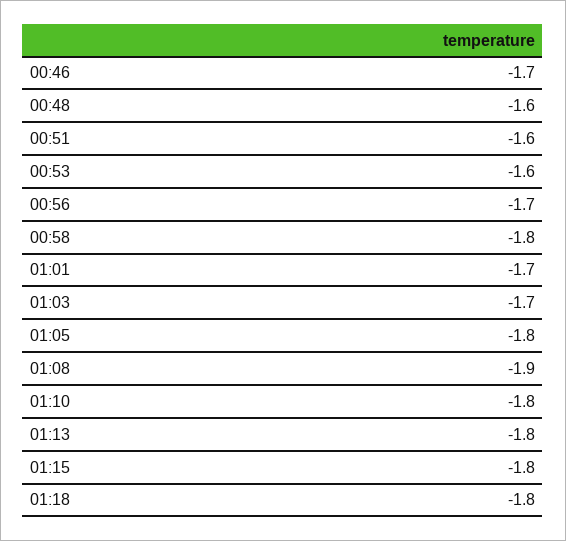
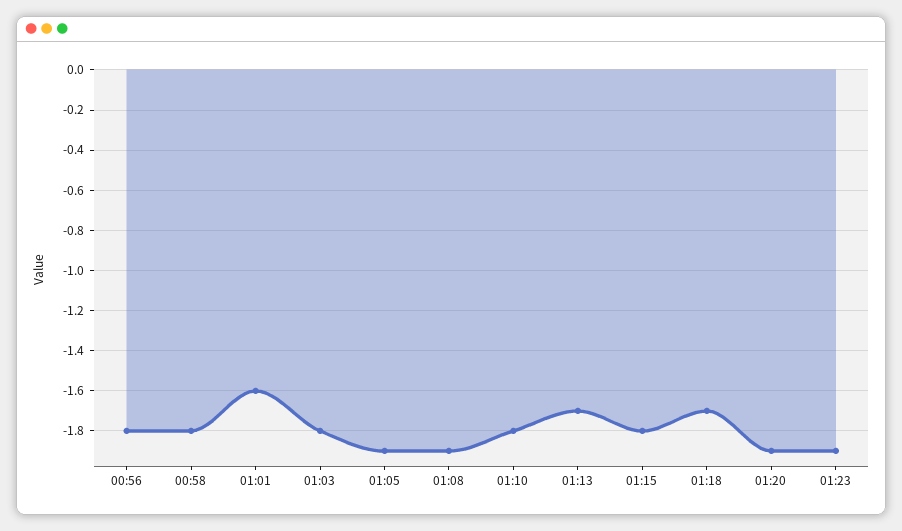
00:46: -1.7 -> none
00:48: -1.6 -> none
00:51: -1.6 -> none
00:53: -1.6 -> none
00:56: -1.7 -> -1.8
01:01: -1.7 -> -1.6
01:03: -1.7 -> -1.8
01:05: -1.8 -> -1.9
01:13: -1.8 -> -1.7
01:18: -1.8 -> -1.7
01:20: none -> -1.9
01:23: none -> -1.9

